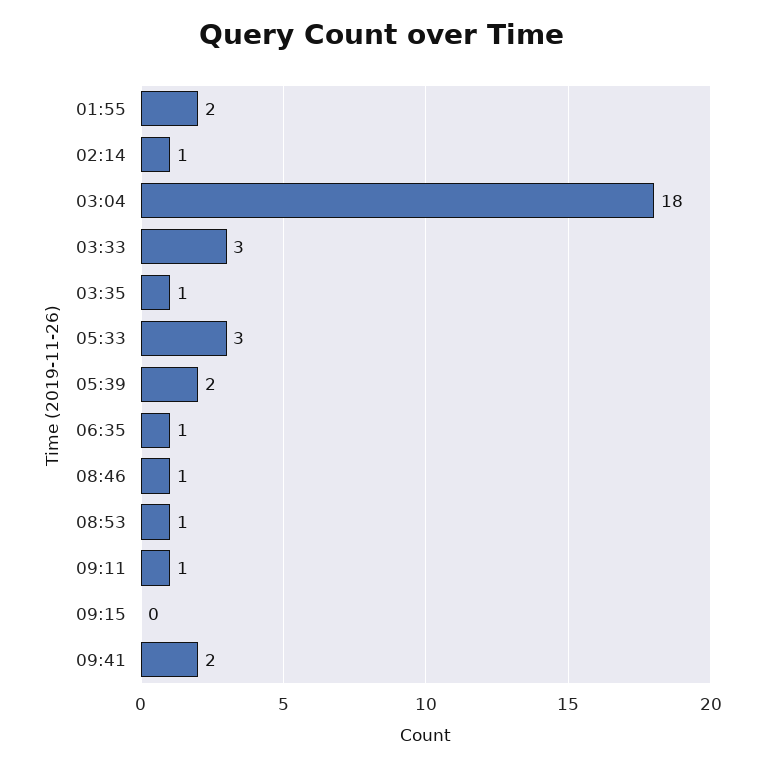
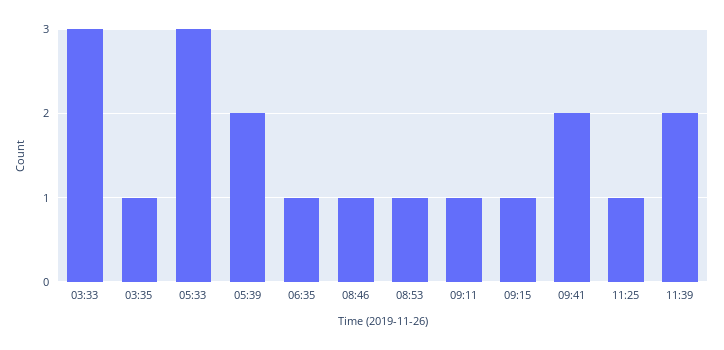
01:55: 2 -> none
02:14: 1 -> none
03:04: 18 -> none
09:15: 0 -> 1
11:25: none -> 1
11:39: none -> 2

